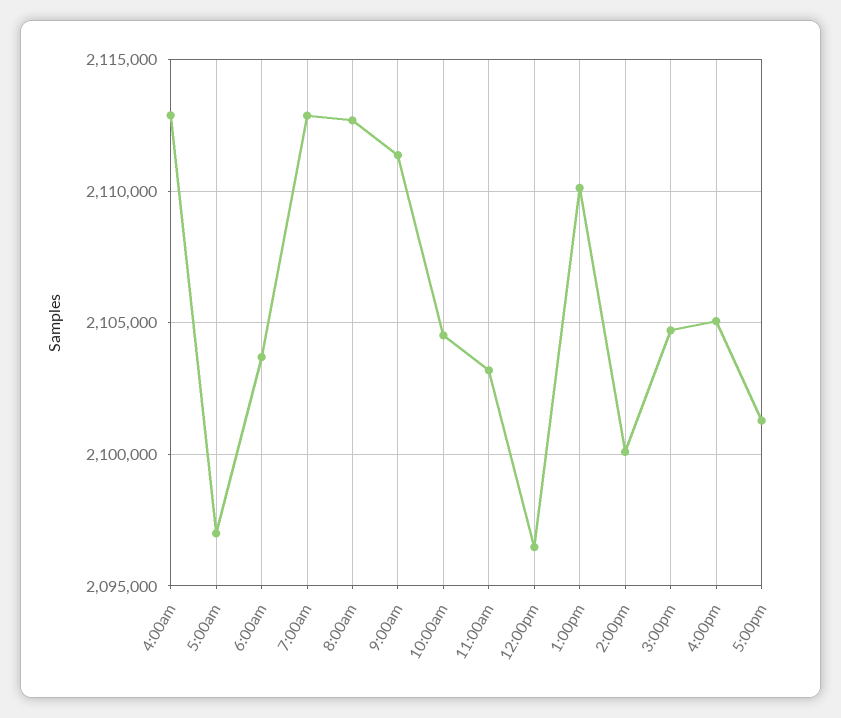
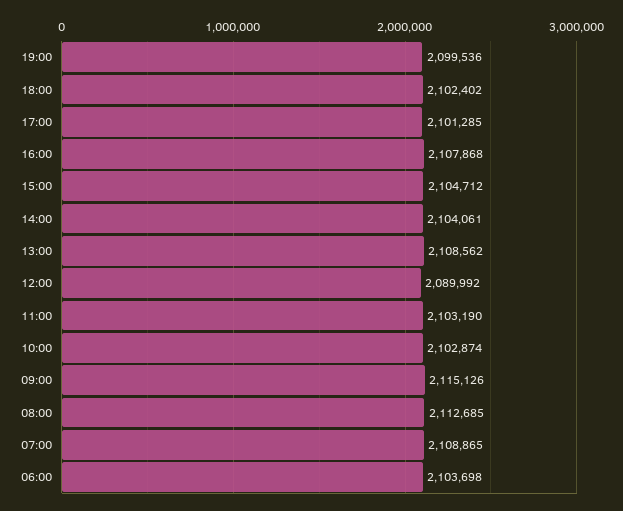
4:00am: 2113000 -> none
5:00am: 2097000 -> none
7:00am: 2113000 -> 2108865
9:00am: 2111500 -> 2115126
10:00am: 2104500 -> 2102874
12:00pm: 2096500 -> 2089992
1:00pm: 2110000 -> 2108562
2:00pm: 2100000 -> 2104061
4:00pm: 2105000 -> 2107868
19:00: none -> 2099536
18:00: none -> 2102402

